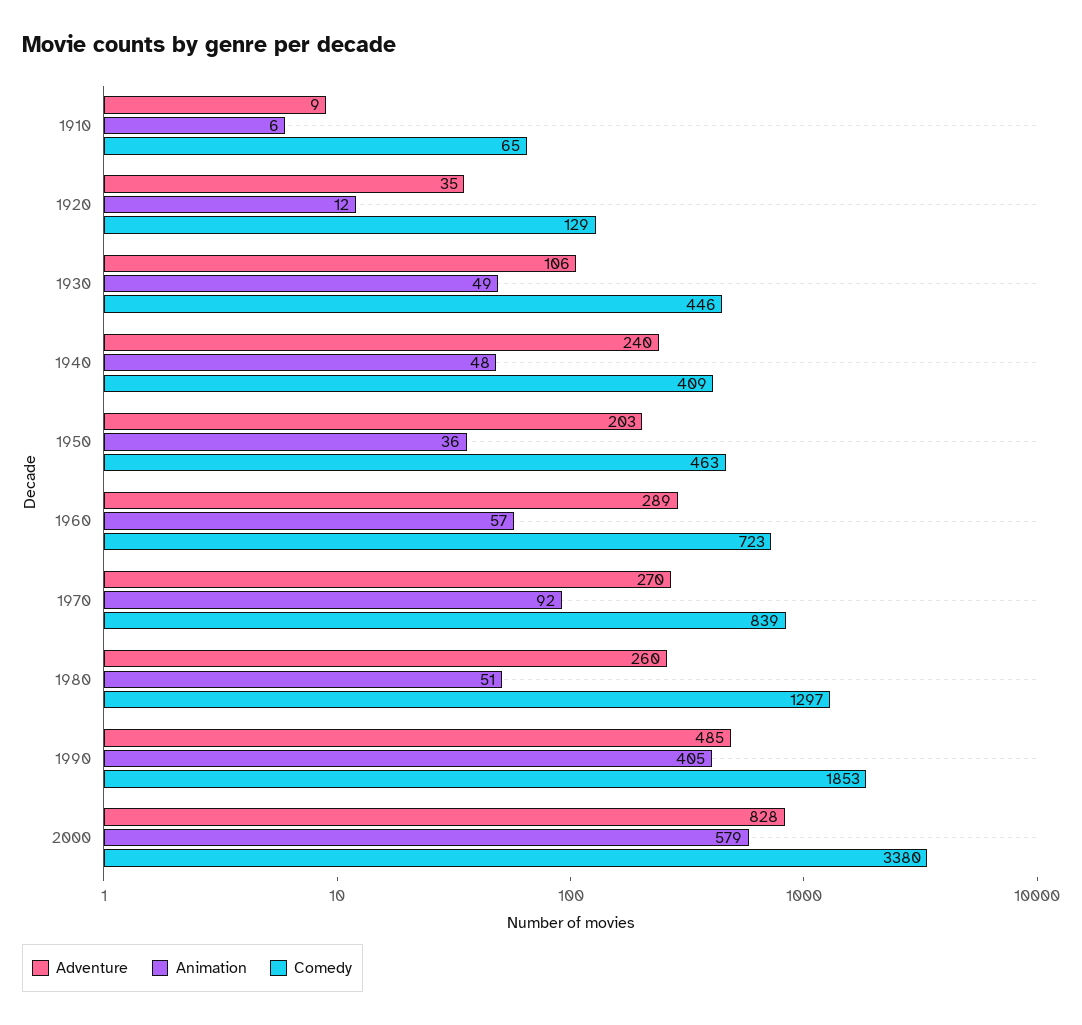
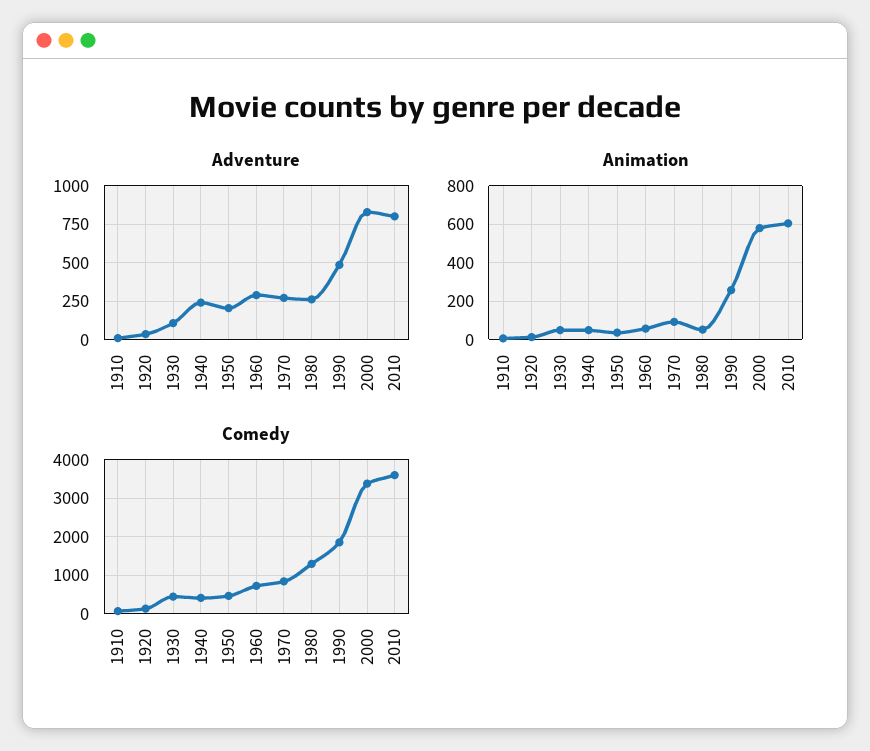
Animation, 1990: 405 -> 250
Adventure, 2010: none -> 800
Animation, 2010: none -> 600
Comedy, 2010: none -> 3600

